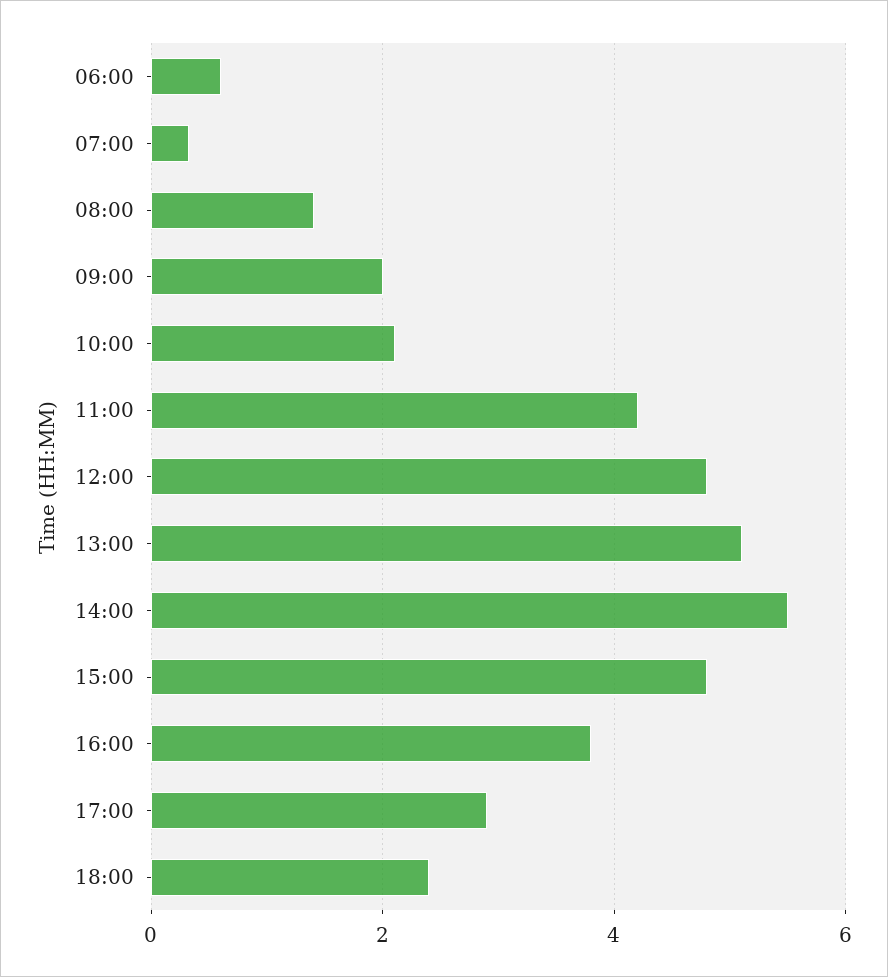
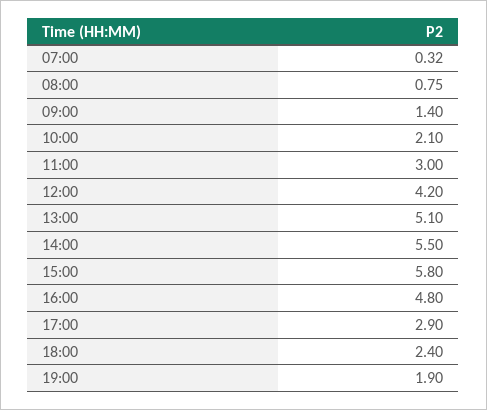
06:00: 0.6 -> none
08:00: 1.4 -> 0.75
09:00: 2 -> 1.4
11:00: 4.2 -> 3
12:00: 4.8 -> 4.2
15:00: 4.8 -> 5.8
16:00: 3.8 -> 4.8
19:00: none -> 1.9

